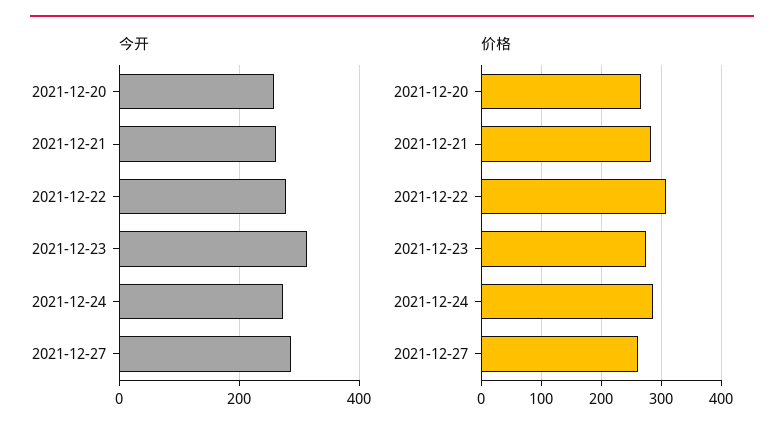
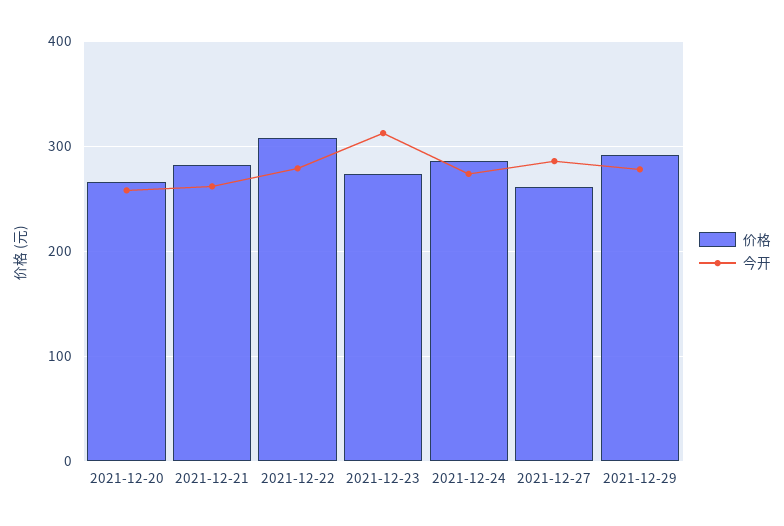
价格, 2021-12-29: none -> 290
今开, 2021-12-29: none -> 280

